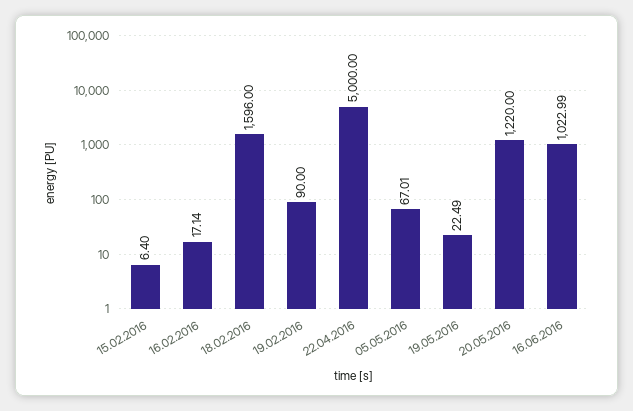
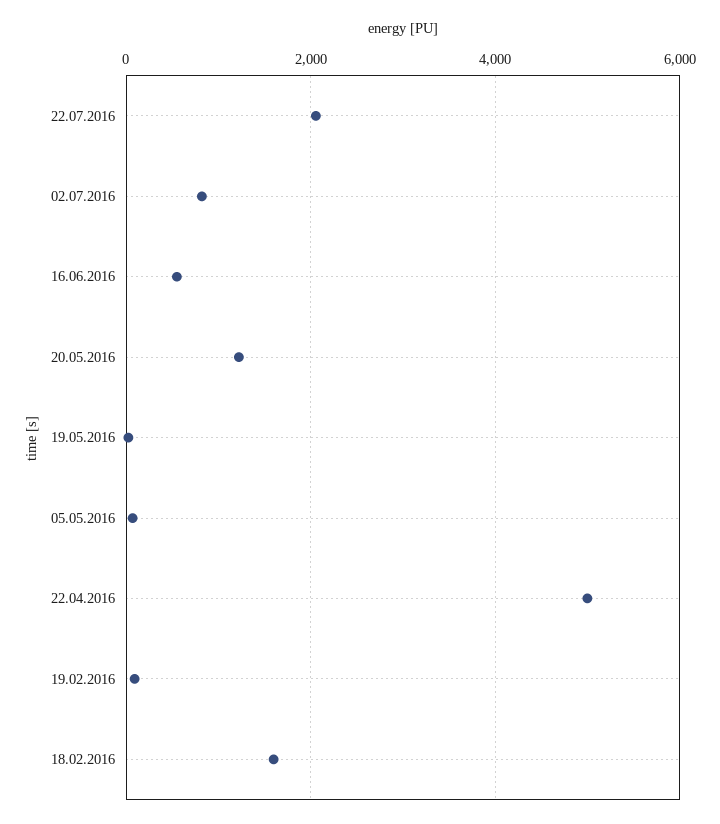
15.02.2016: 6.4 -> none
16.02.2016: 17.14 -> none
16.06.2016: 1022.99 -> 600
22.07.2016: none -> 2000
02.07.2016: none -> 800

